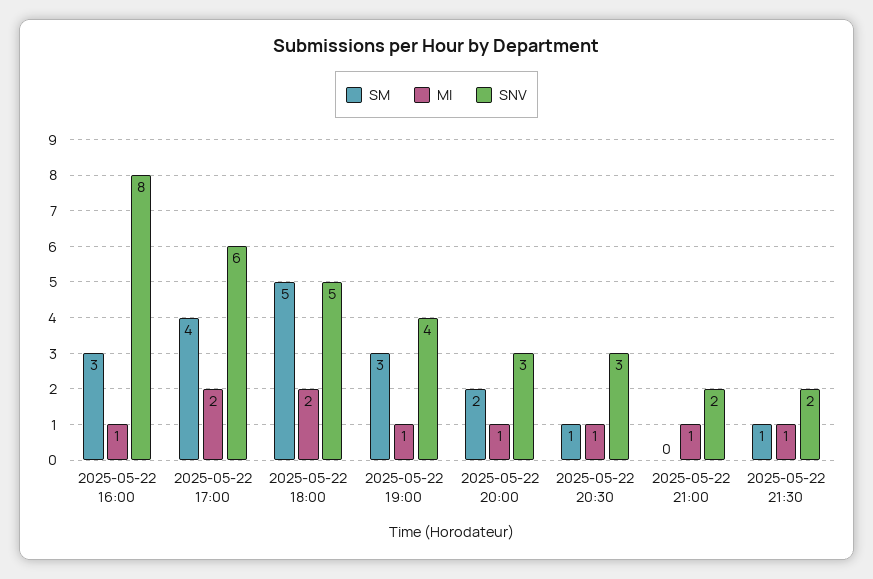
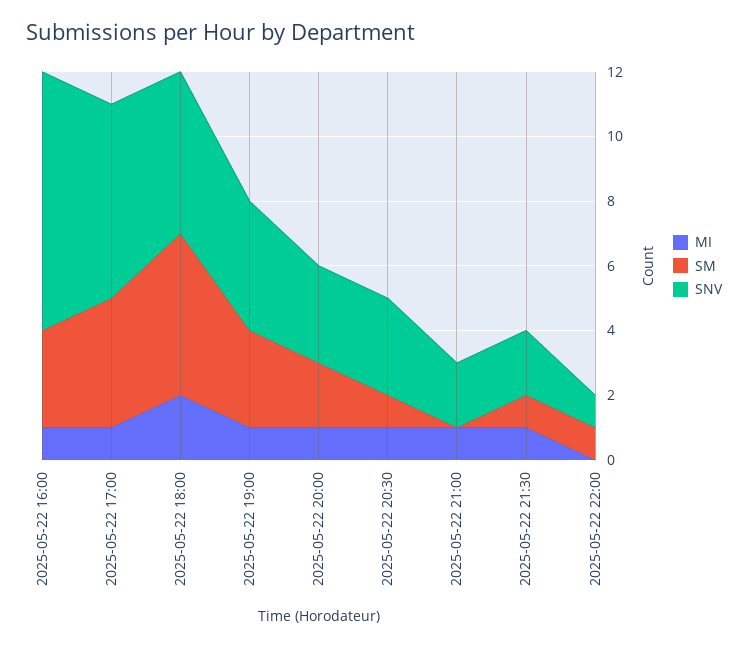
MI, 2025-05-22 17:00: 2 -> 1
MI, 2025-05-22 22:00: none -> 0
SM, 2025-05-22 22:00: none -> 1
SNV, 2025-05-22 22:00: none -> 1

